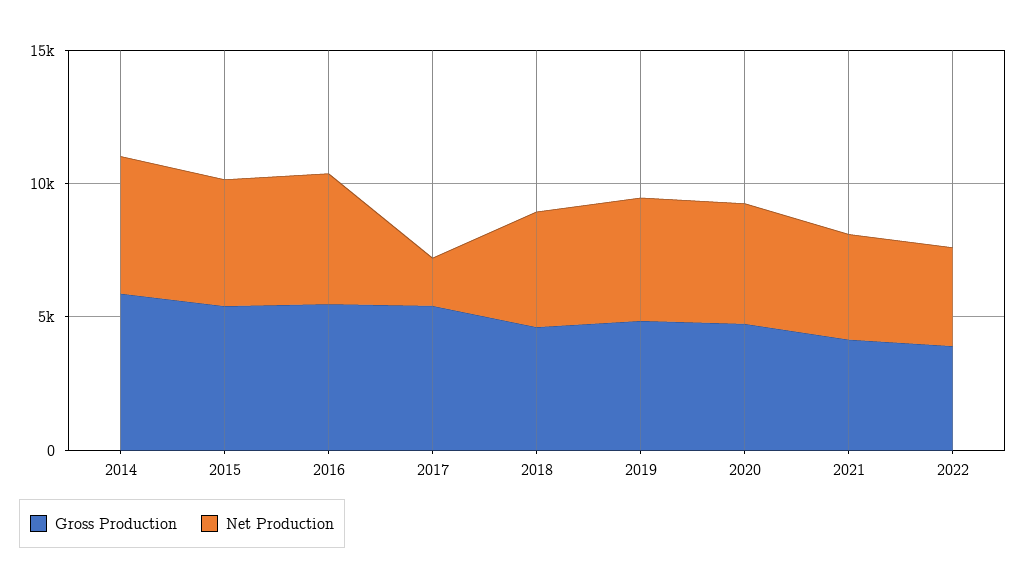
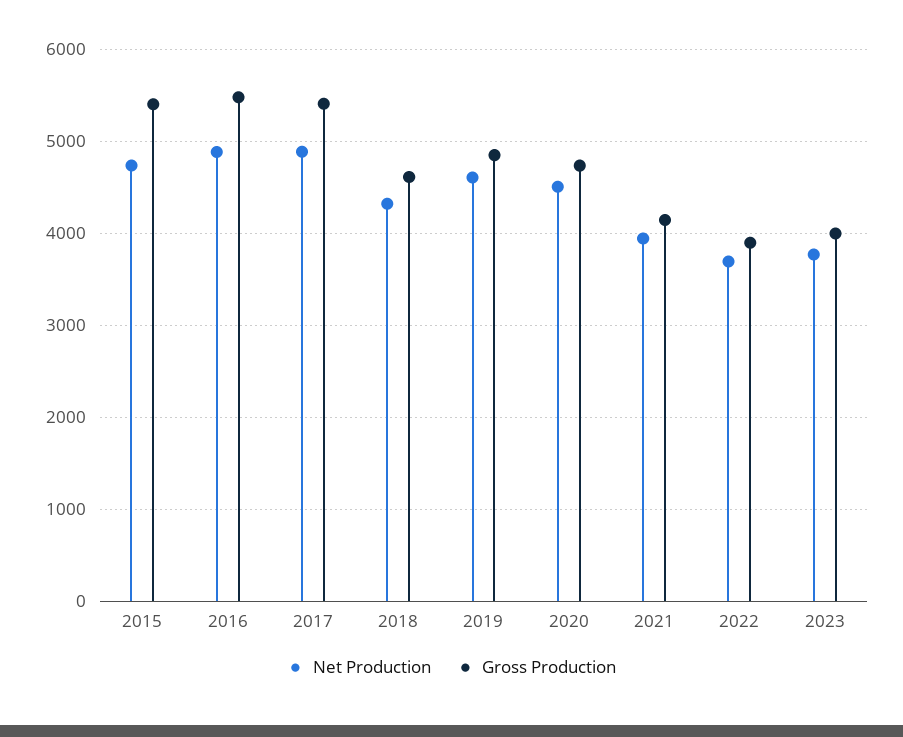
Gross Production, 2014: 6000 -> none
Net Production, 2014: 5000 -> none
Net Production, 2017: 2000 -> 4900
Net Production, 2023: none -> 3800
Gross Production, 2023: none -> 4000

